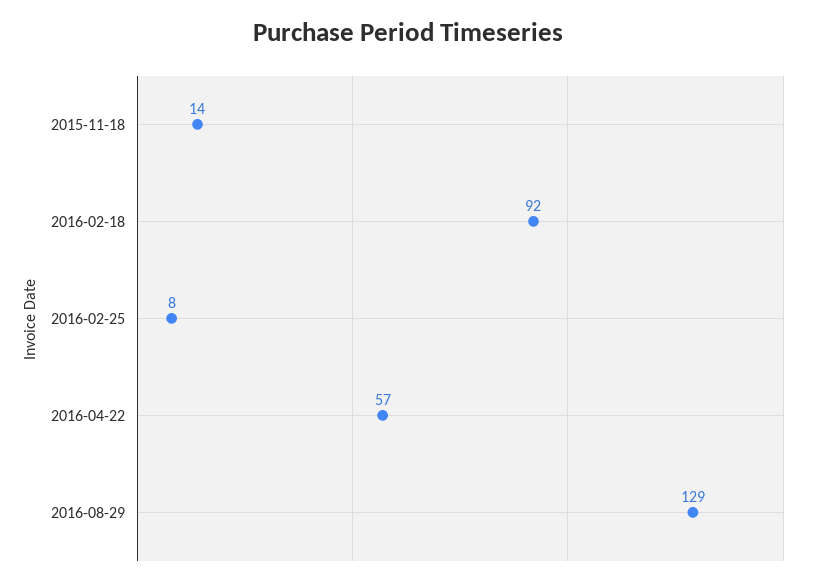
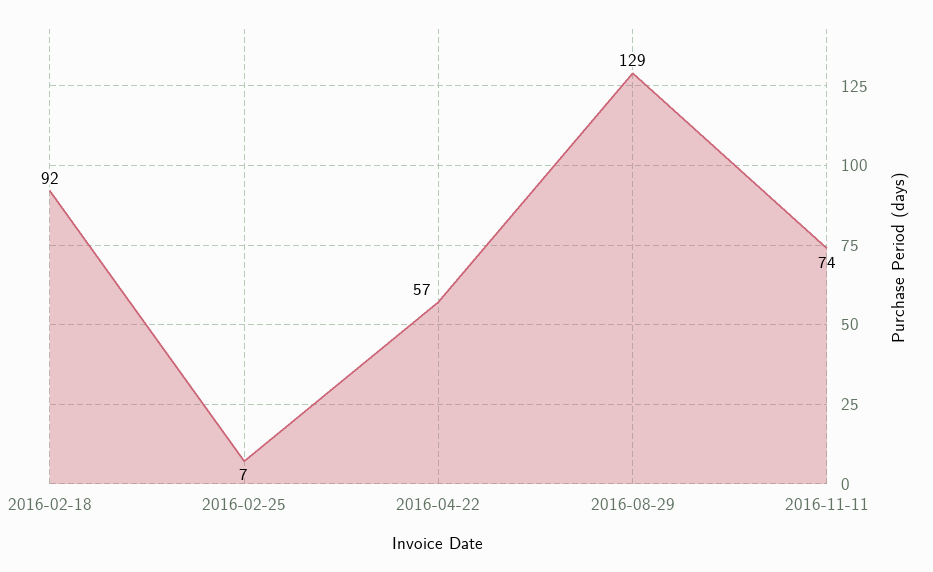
2015-11-18: 14 -> none
2016-02-25: 8 -> 7
2016-11-11: none -> 74

